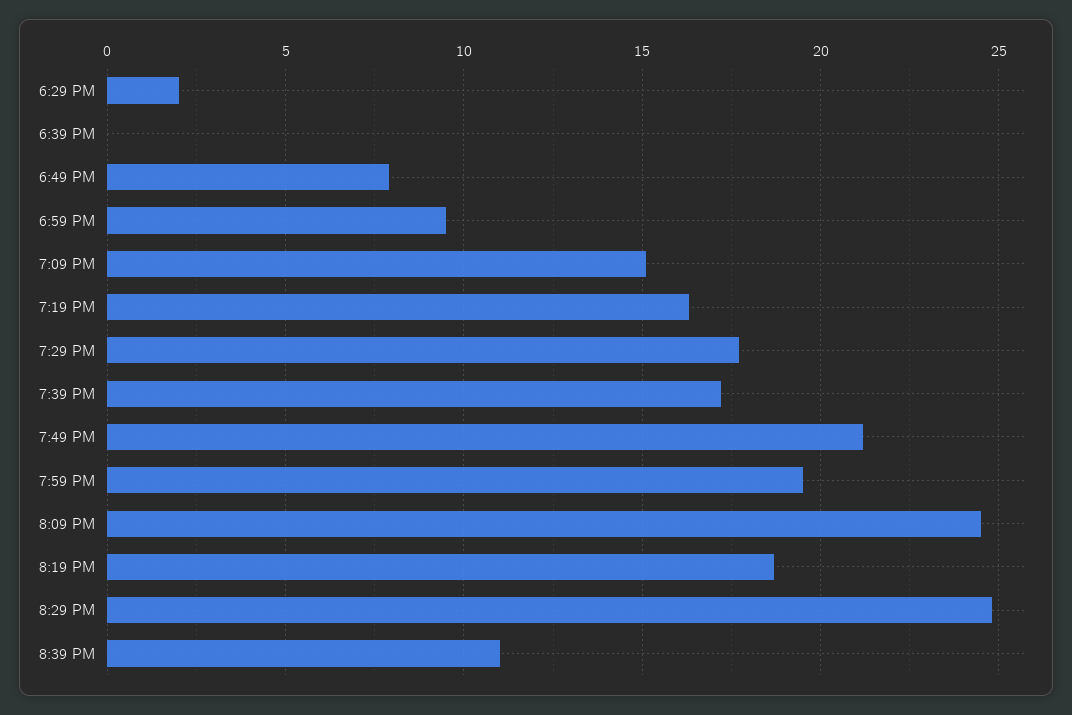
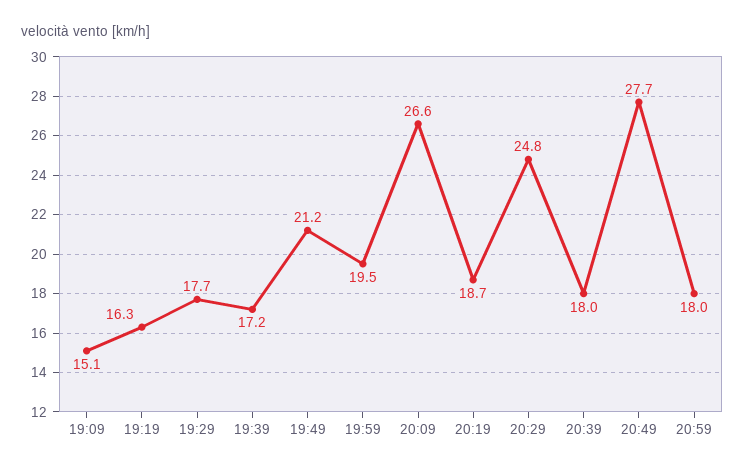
6:29 PM: 2 -> none
6:39 PM: 0 -> none
6:49 PM: 8 -> none
6:59 PM: 9.5 -> none
8:09 PM: 24.5 -> 26.6
8:39 PM: 11 -> 18
20:49: none -> 27.7
20:59: none -> 18

